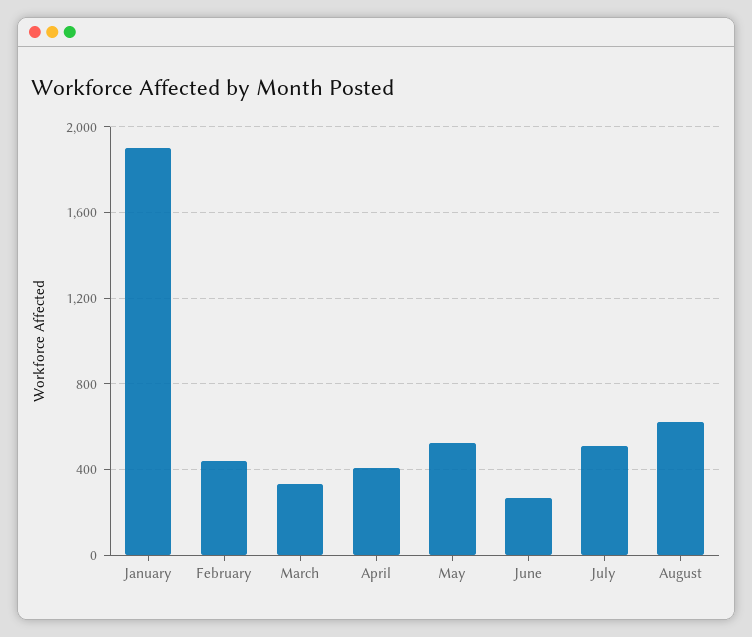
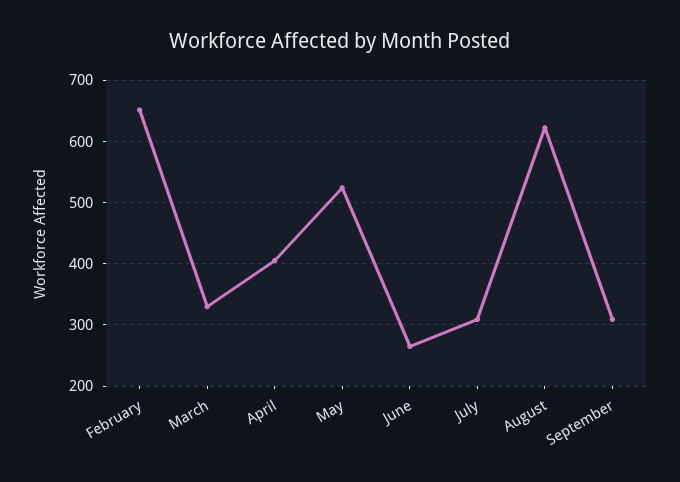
January: 1900 -> none
February: 450 -> 650
July: 500 -> 310
September: none -> 310

